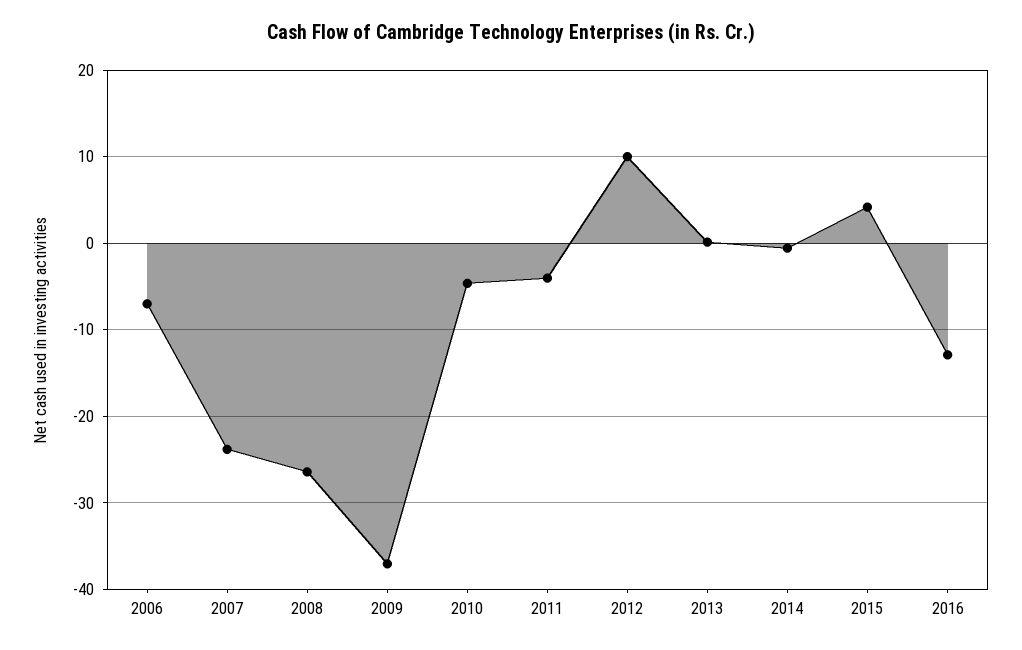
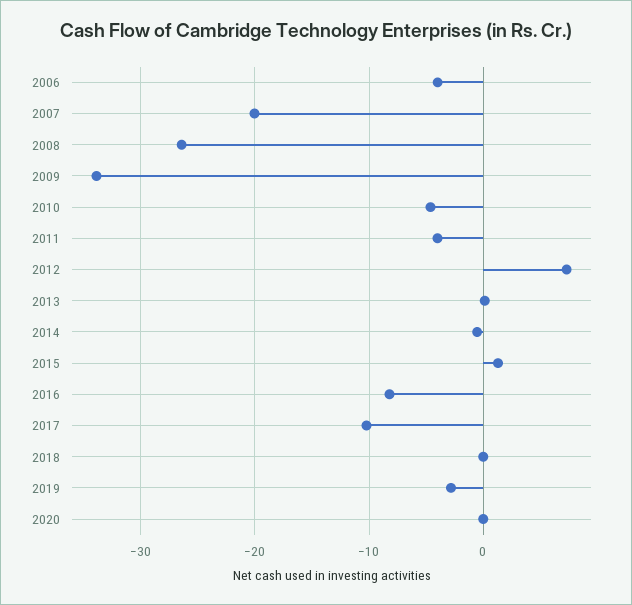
2006: -7 -> -4
2007: -24 -> -20
2009: -37 -> -34
2012: 10 -> 7
2015: 4 -> 1
2016: -13 -> -8
2017: none -> -10
2018: none -> 0
2019: none -> -3
2020: none -> 0

